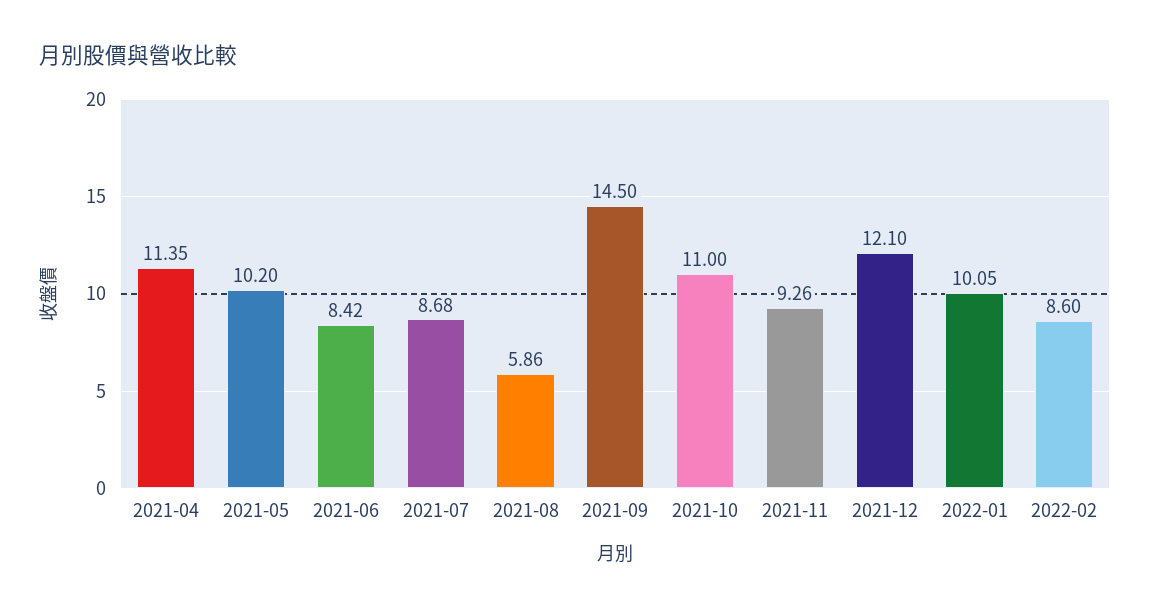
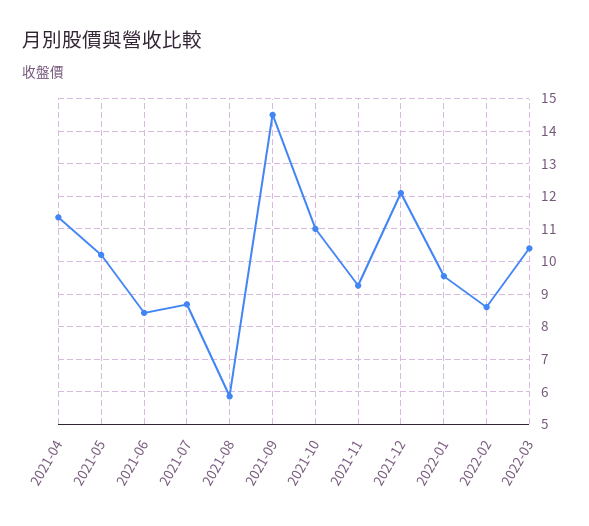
2022-01: 10.05 -> 9.6
2022-03: none -> 10.4

